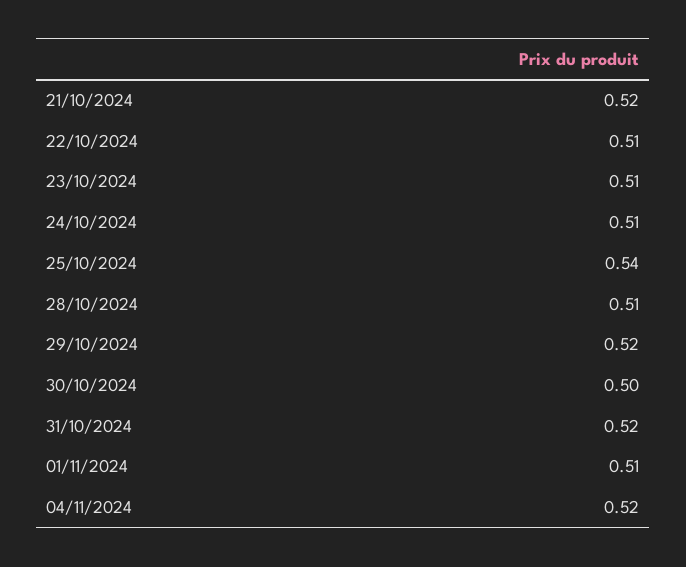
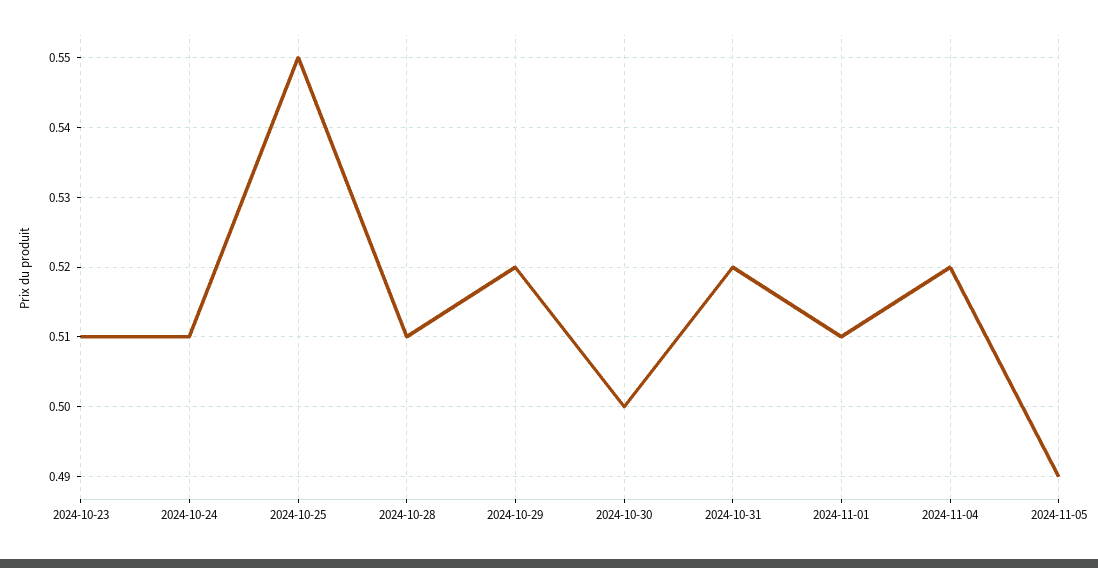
21/10/2024: 0.52 -> none
22/10/2024: 0.51 -> none
25/10/2024: 0.54 -> 0.55
2024-11-05: none -> 0.49

